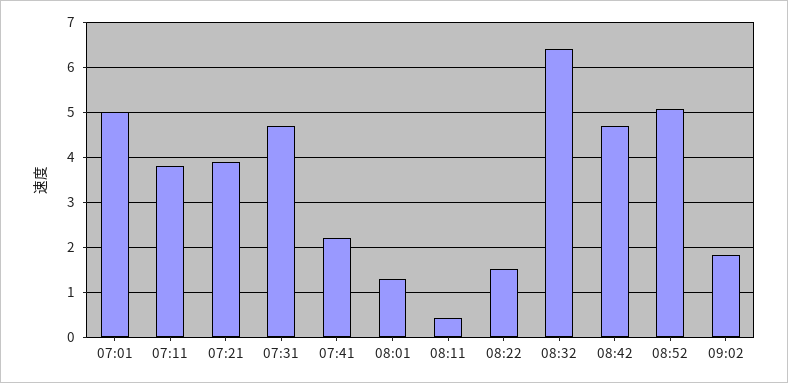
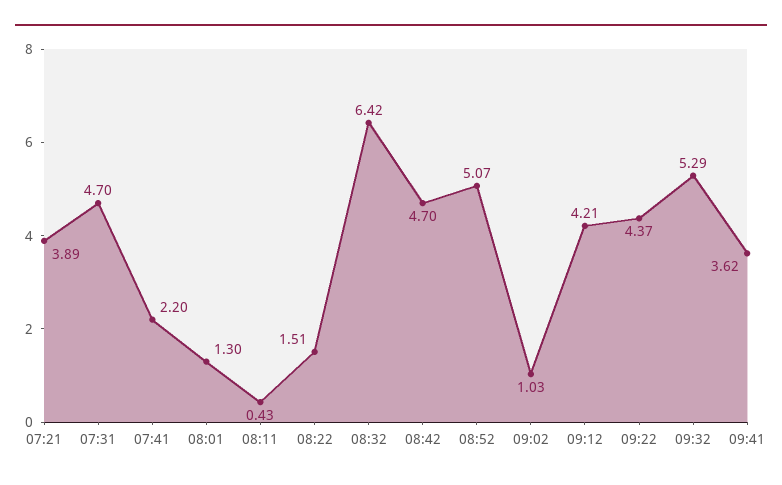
07:01: 5 -> none
07:11: 3.8 -> none
09:02: 1.8 -> 1.03
09:12: none -> 4.21
09:22: none -> 4.37
09:32: none -> 5.29
09:41: none -> 3.62

